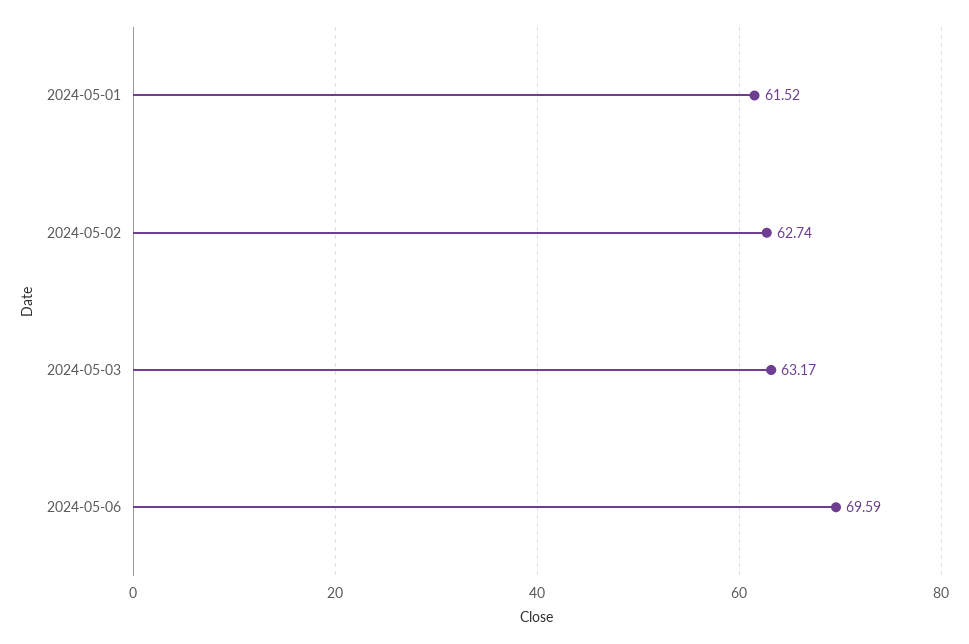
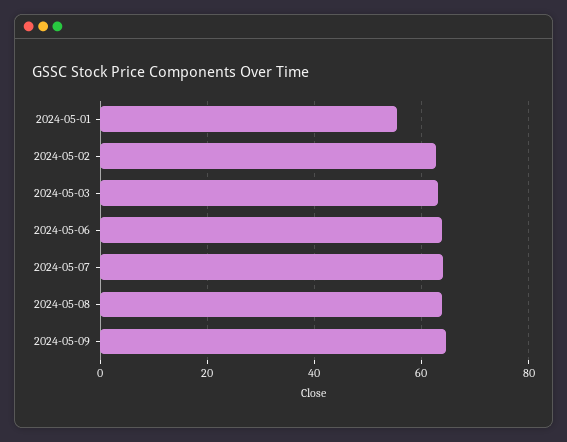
2024-05-01: 61.52 -> 56
2024-05-06: 69.59 -> 64
2024-05-07: none -> 64
2024-05-08: none -> 64
2024-05-09: none -> 64

